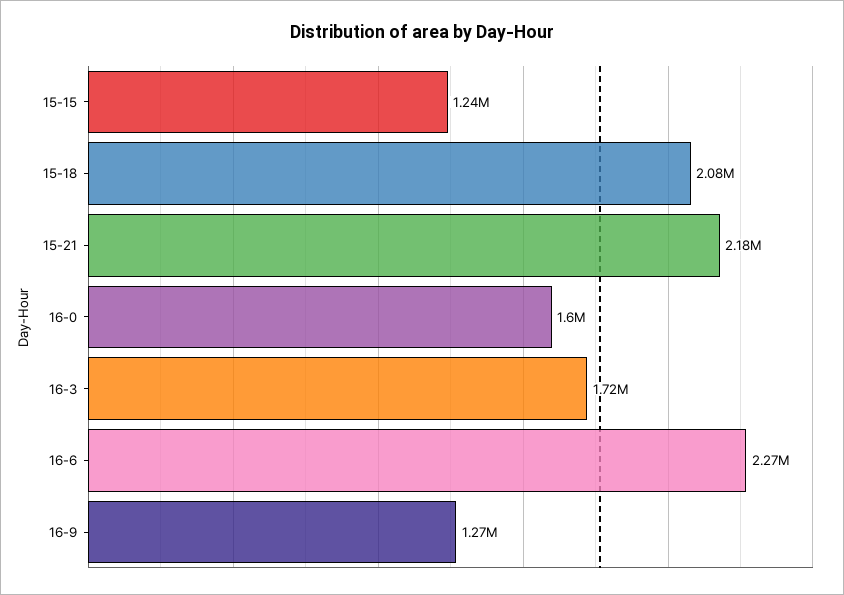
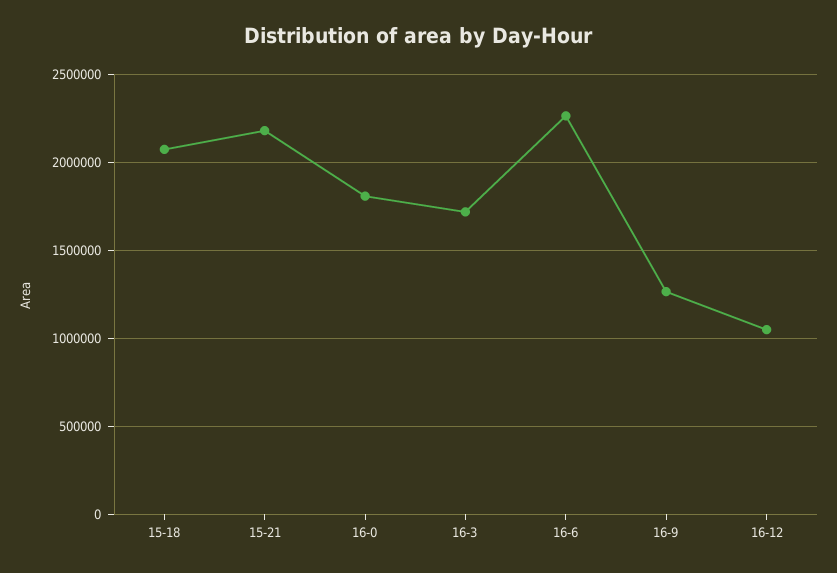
15-15: 1240000 -> none
16-0: 1600000 -> 1800000
16-12: none -> 1050000

